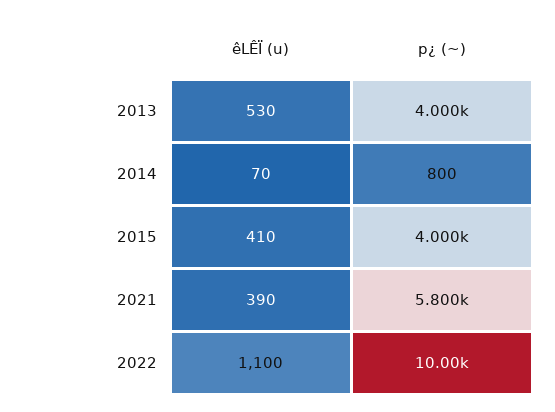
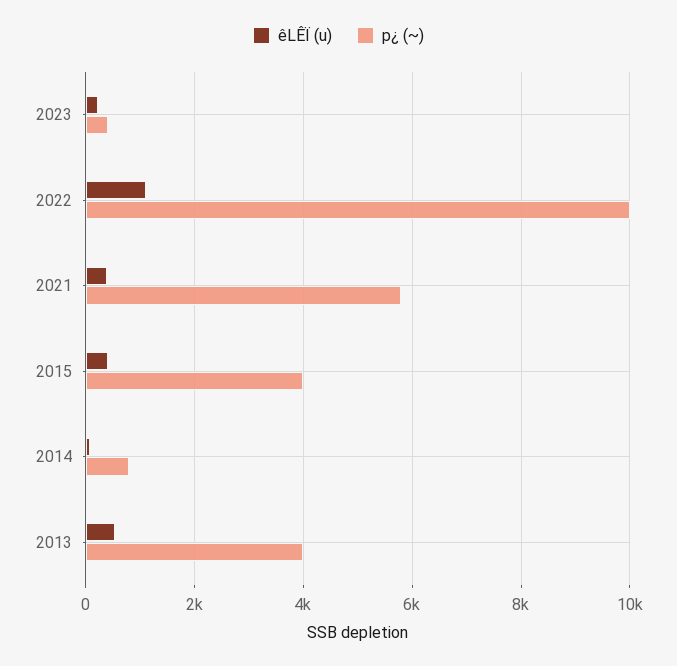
êLÊÏ (u), 2023: none -> 200
p¿ (~), 2023: none -> 400

